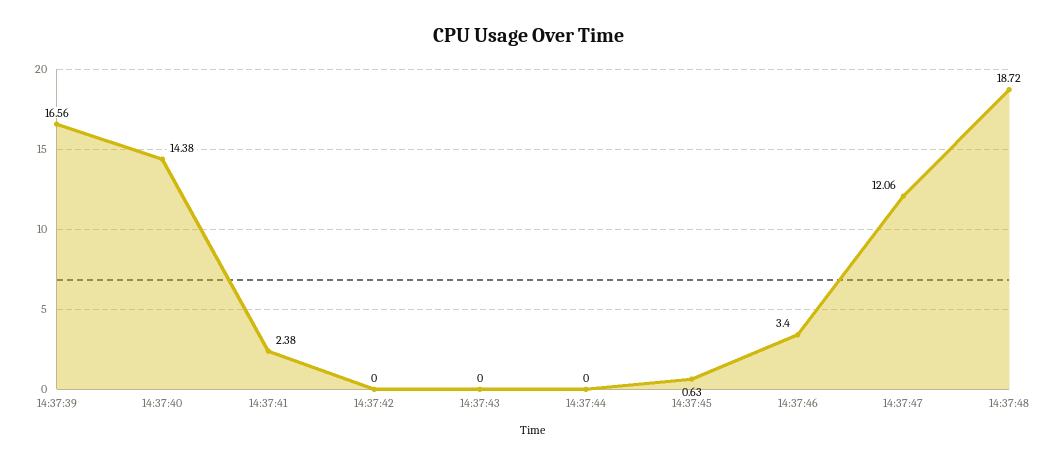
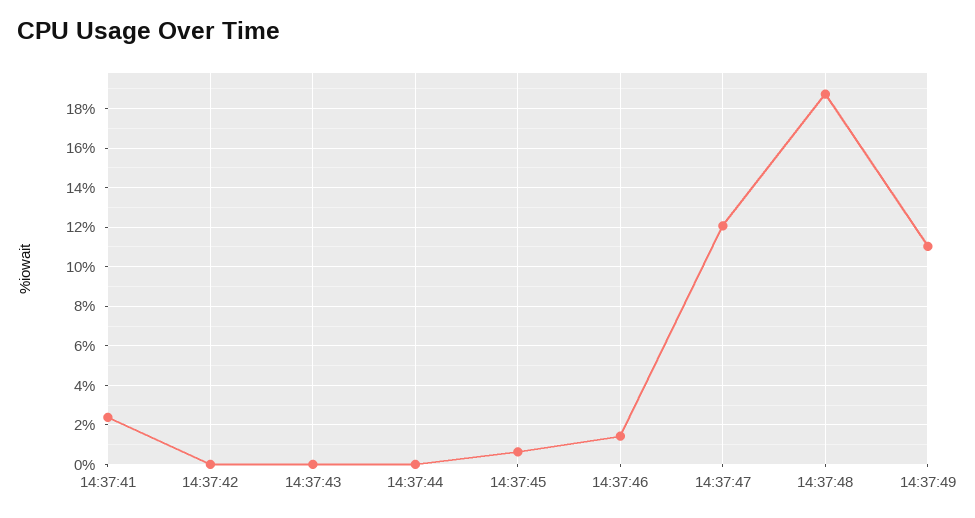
14:37:39: 16.56 -> none
14:37:40: 14.38 -> none
14:37:46: 3.4 -> 1.5
14:37:49: none -> 11

